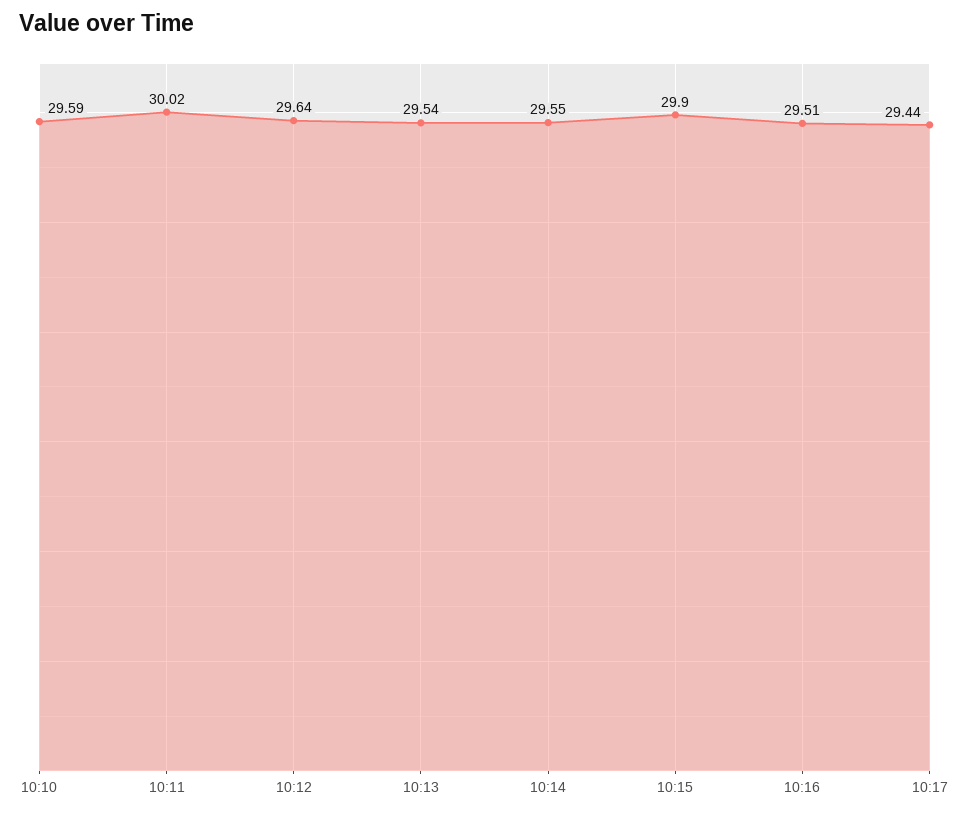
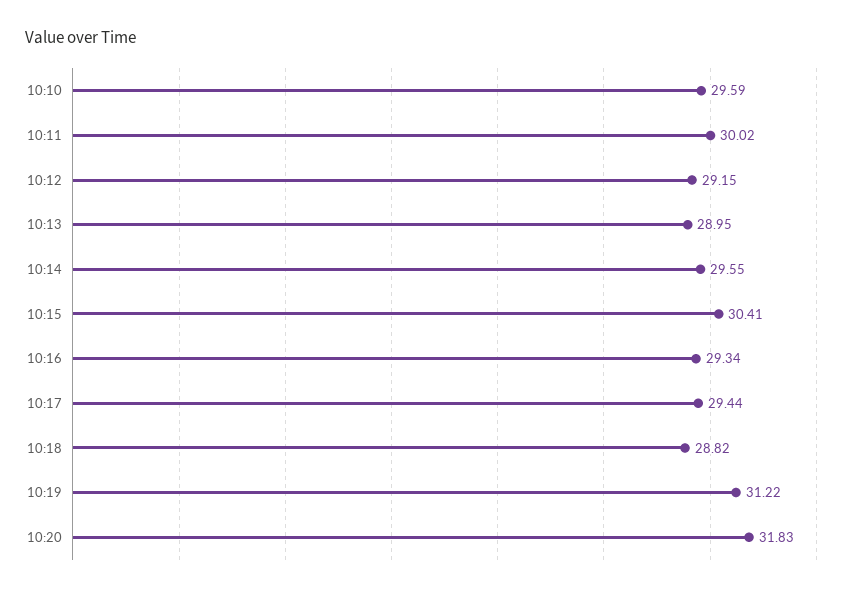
10:12: 29.64 -> 29.15
10:13: 29.54 -> 28.95
10:15: 29.9 -> 30.41
10:16: 29.51 -> 29.34
10:18: none -> 28.82
10:19: none -> 31.22
10:20: none -> 31.83

